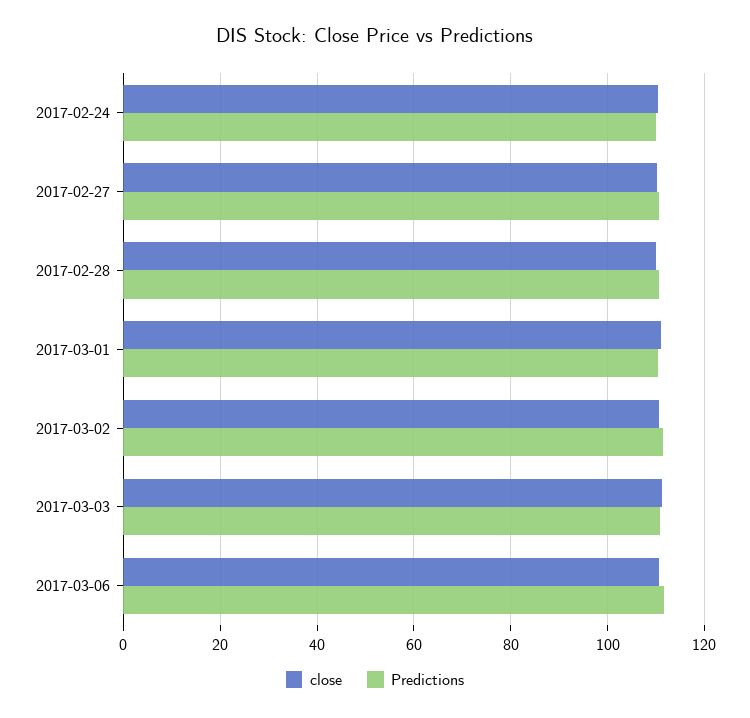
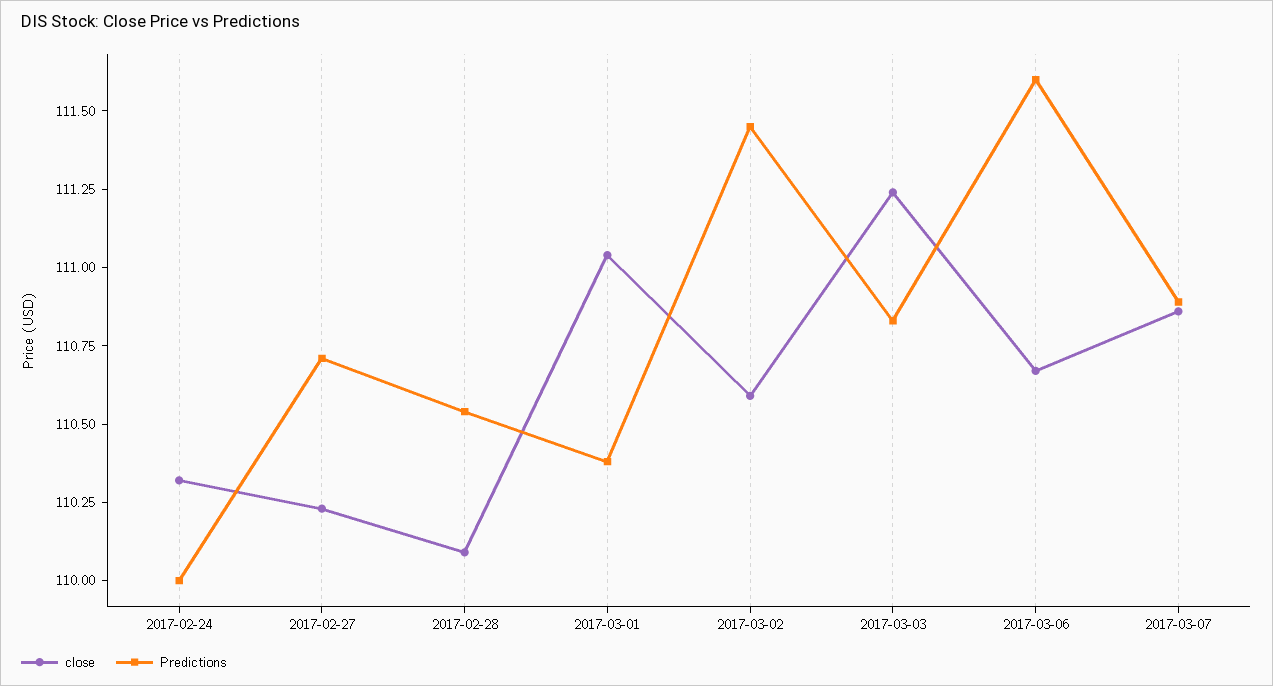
close, 2017-03-07: none -> 110.85
Predictions, 2017-03-07: none -> 110.9

